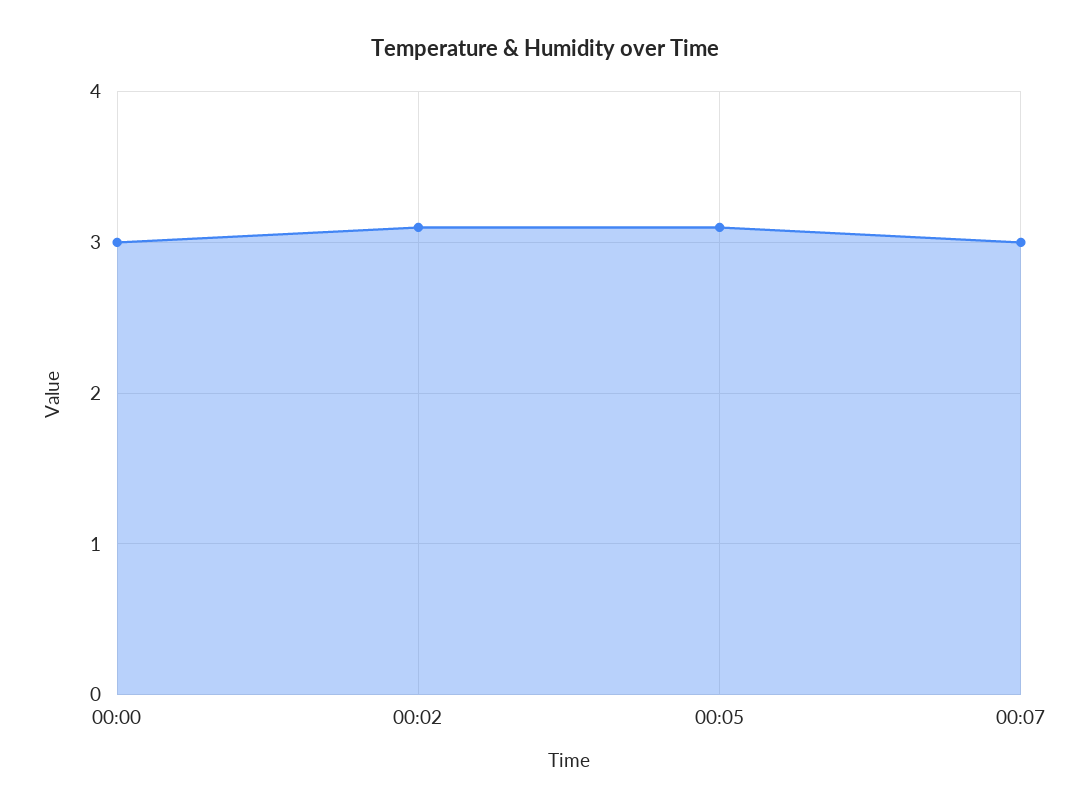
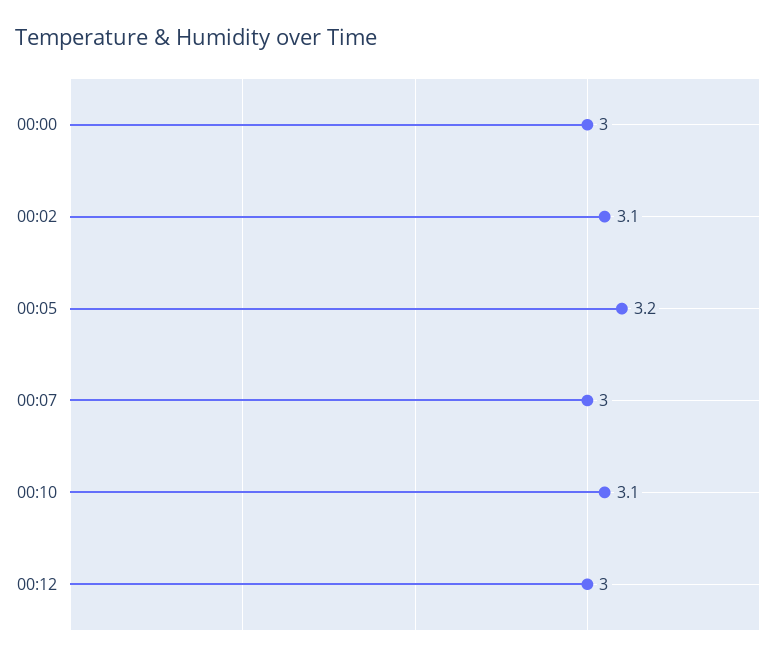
00:05: 3.1 -> 3.2
00:10: none -> 3.1
00:12: none -> 3

